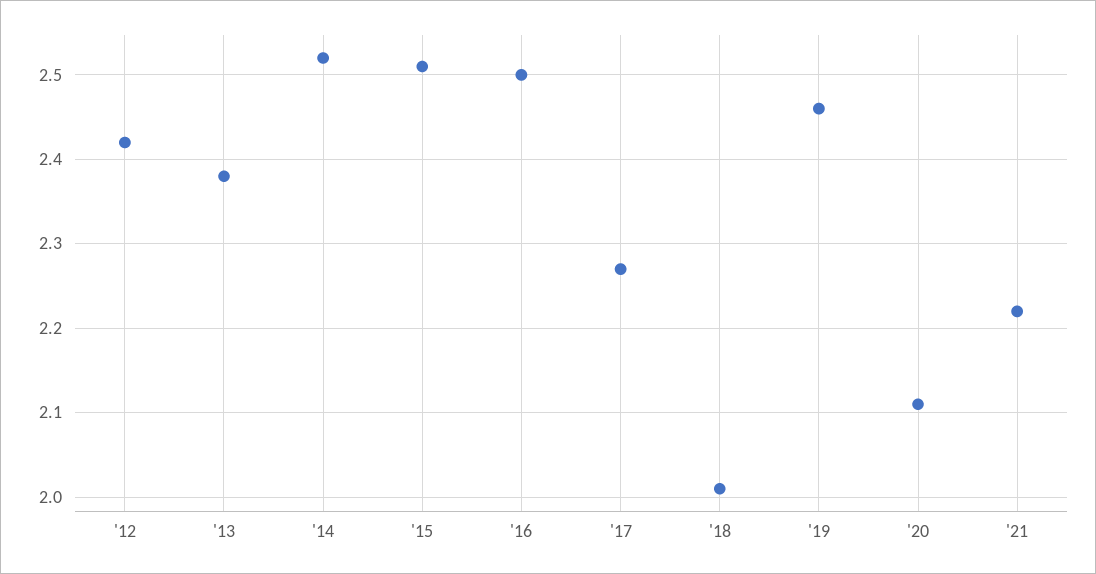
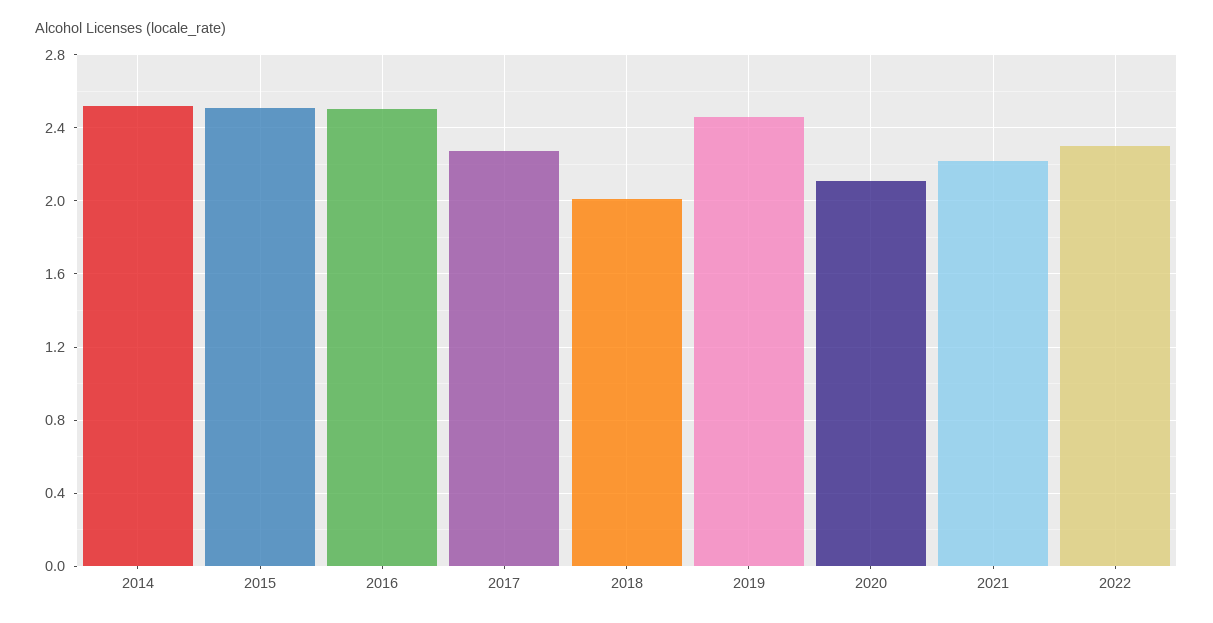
'12: 2.42 -> none
'13: 2.38 -> none
2022: none -> 2.3

